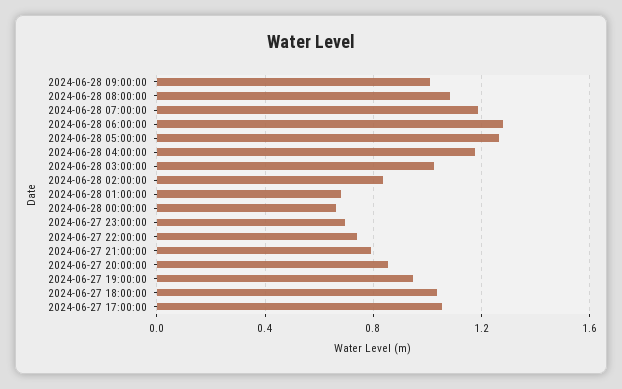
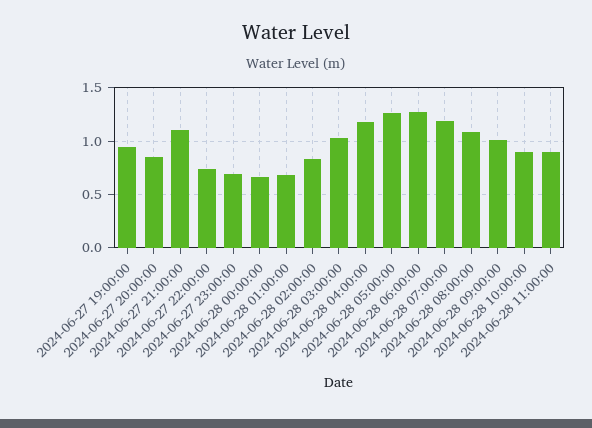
2024-06-27 21:00:00: 0.8 -> 1.1
2024-06-27 18:00:00: 1.05 -> none
2024-06-27 17:00:00: 1.05 -> none
2024-06-28 10:00:00: none -> 0.9
2024-06-28 11:00:00: none -> 0.9

